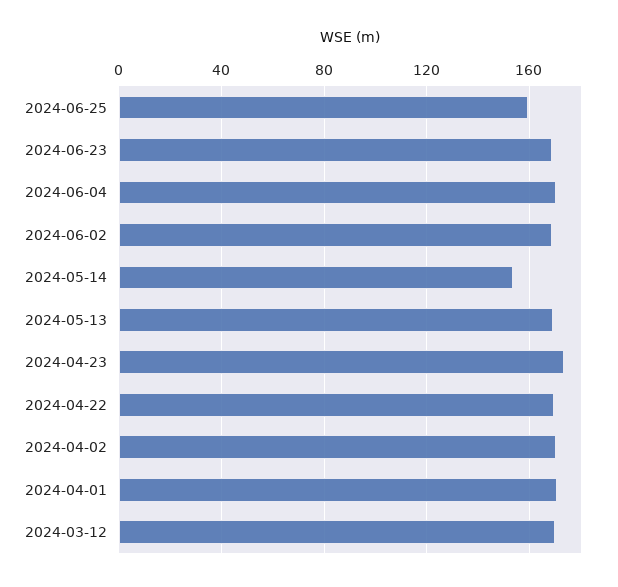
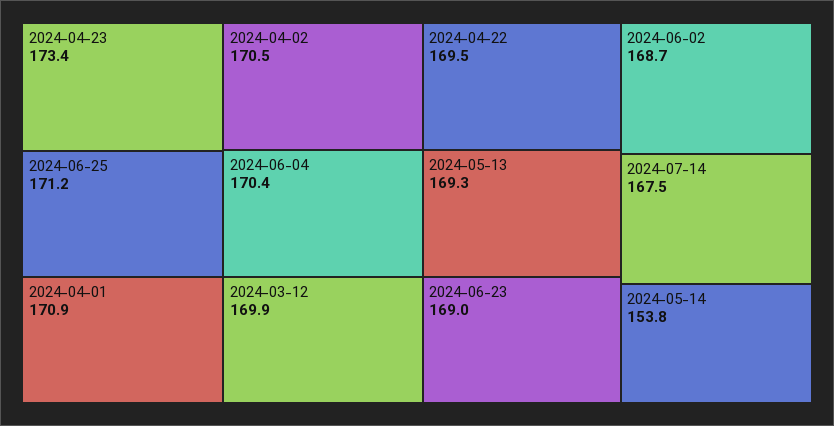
2024-06-25: 160 -> 171.2
2024-07-14: none -> 167.5

